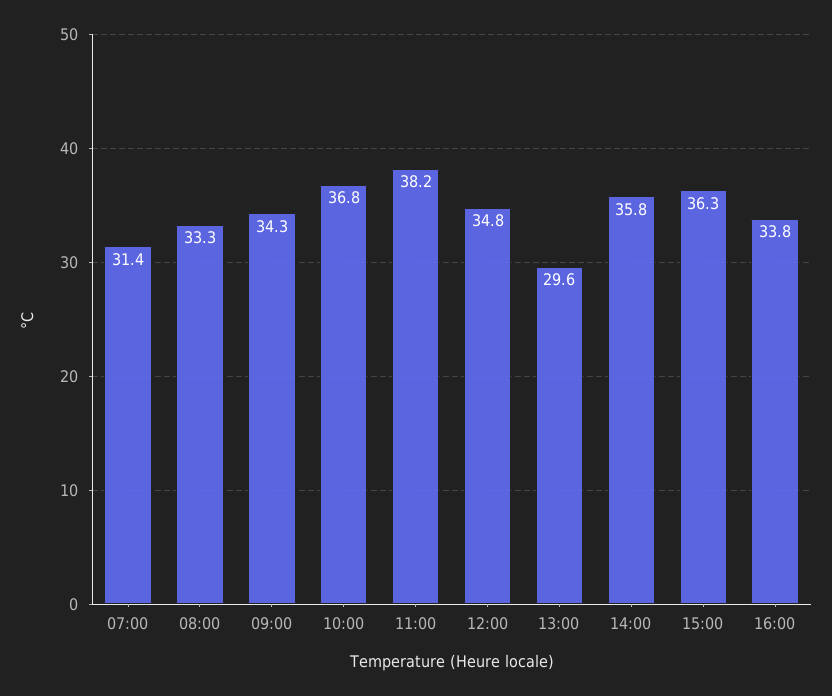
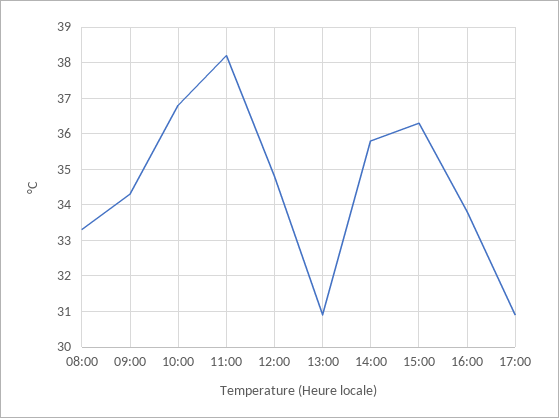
07:00: 31.4 -> none
13:00: 29.6 -> 31
17:00: none -> 31

